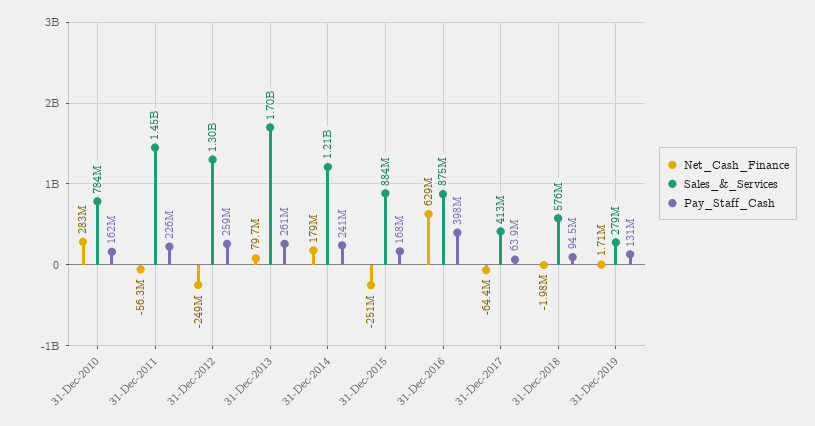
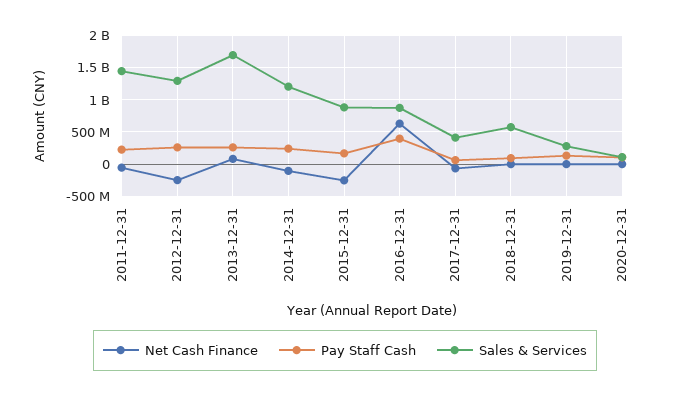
Net_Cash_Finance, 31-Dec-2010: 283000000 -> none
Sales_&_Services, 31-Dec-2010: 784000000 -> none
Pay_Staff_Cash, 31-Dec-2010: 162000000 -> none
Net_Cash_Finance, 31-Dec-2014: 179000000 -> -100000000
Net_Cash_Finance, 2020-12-31: none -> 0
Pay_Staff_Cash, 2020-12-31: none -> 100000000
Sales_&_Services, 2020-12-31: none -> 100000000

